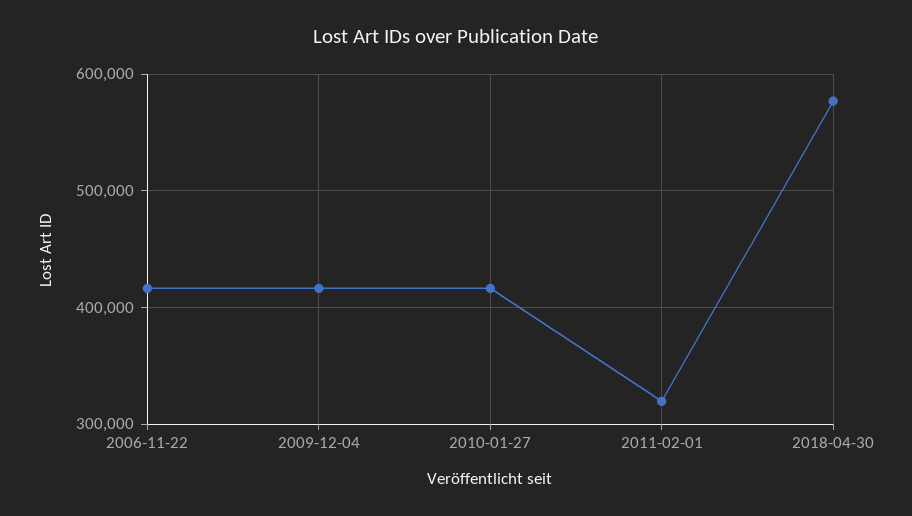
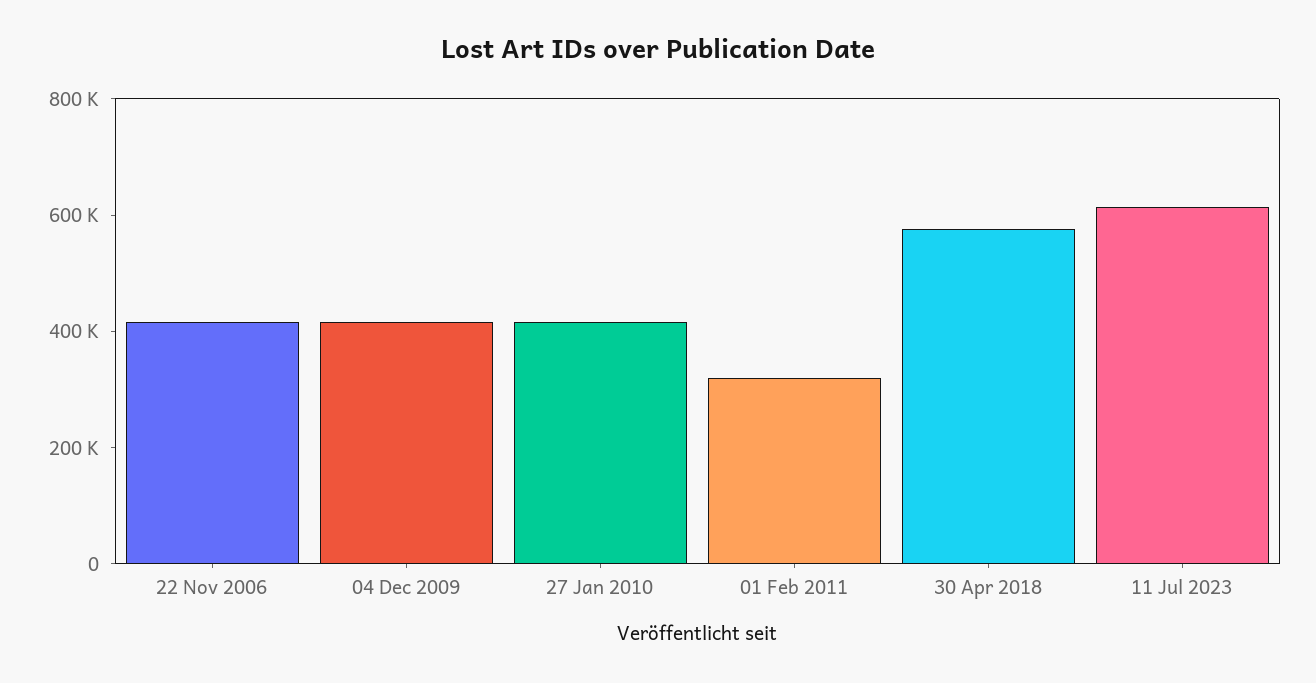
11 Jul 2023: none -> 600000

